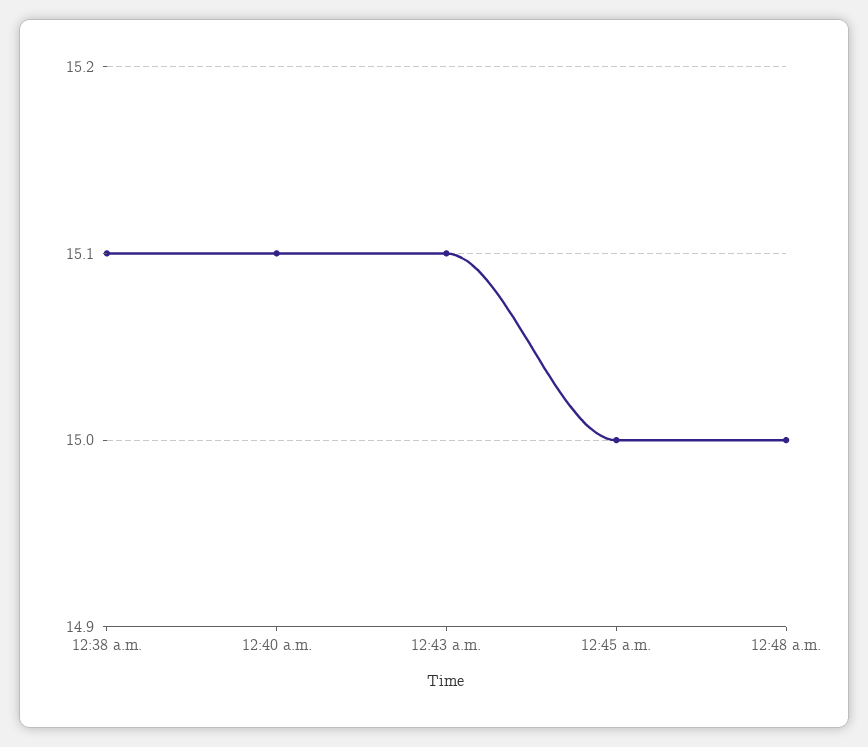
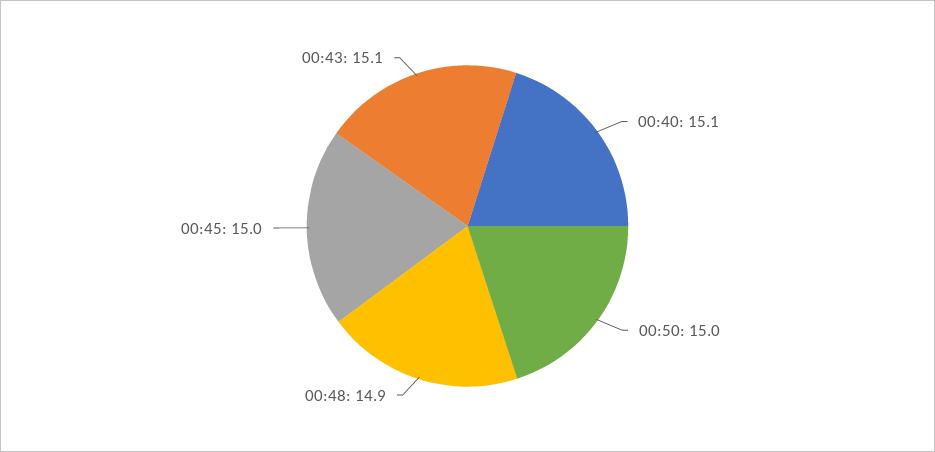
12:38 a.m.: 15.1 -> none
12:48 a.m.: 15 -> 14.9
00:50: none -> 15

